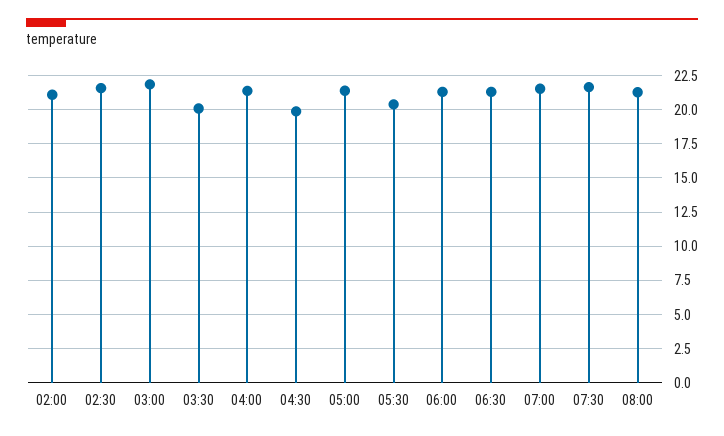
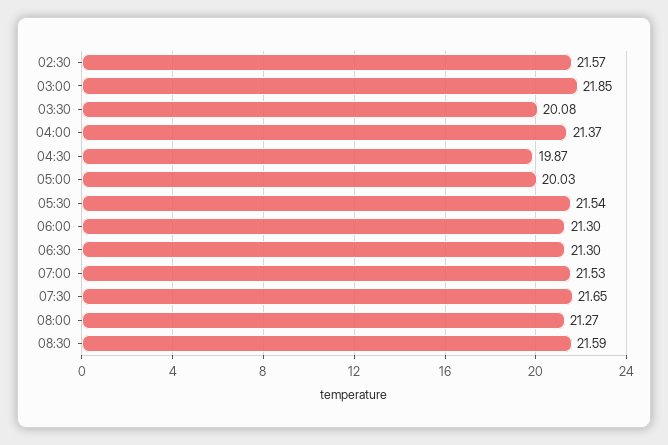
02:00: 21 -> none
05:00: 21.5 -> 20.03
05:30: 20.5 -> 21.54
08:30: none -> 21.59

